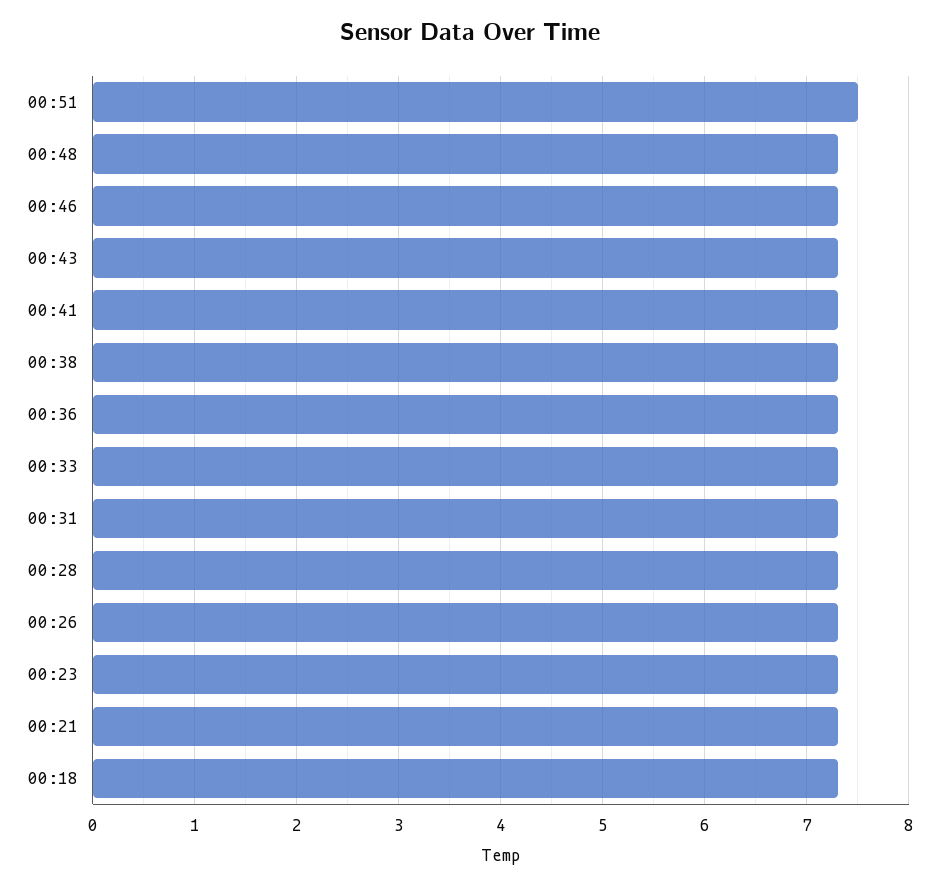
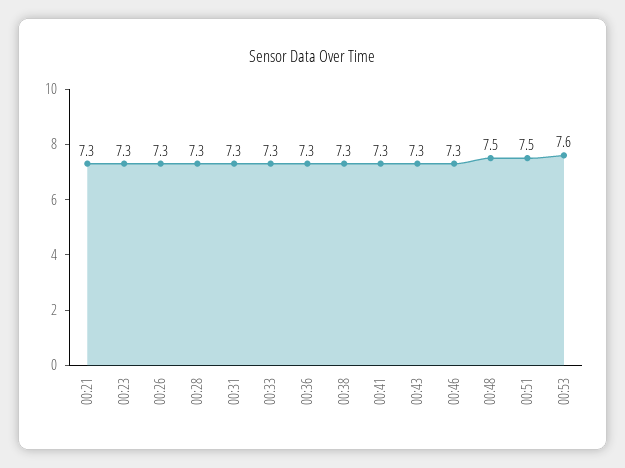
00:48: 7.3 -> 7.5
00:18: 7.3 -> none
00:53: none -> 7.6

